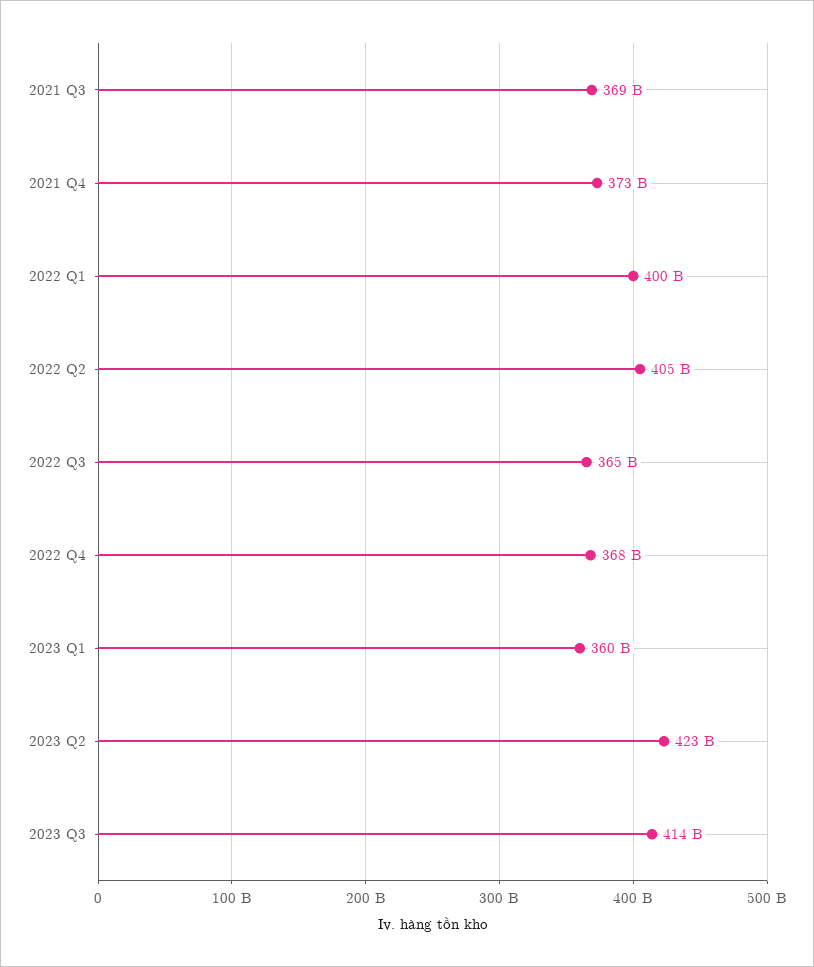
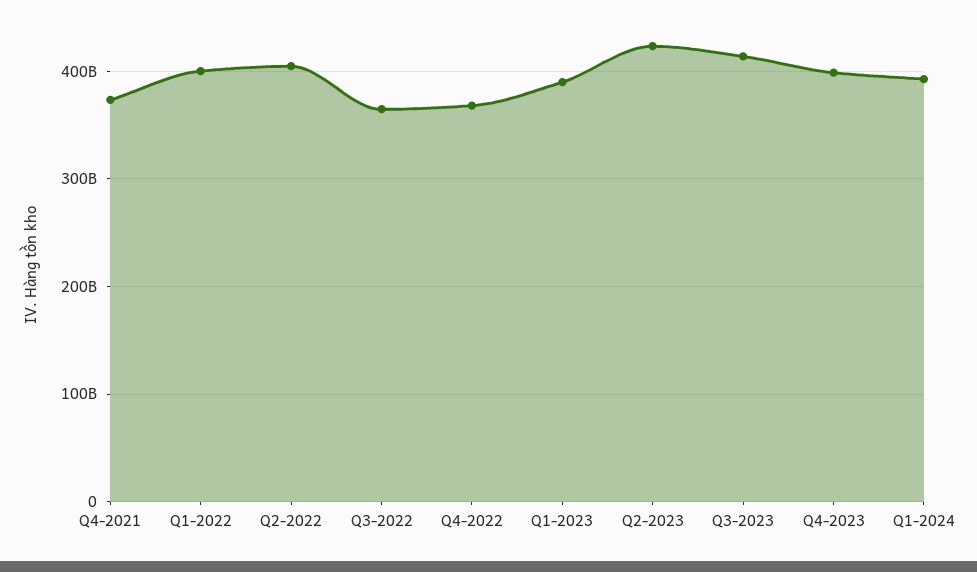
2021 Q3: 369000000000 -> none
2023 Q1: 360000000000 -> 390000000000
Q4-2023: none -> 400000000000
Q1-2024: none -> 390000000000

